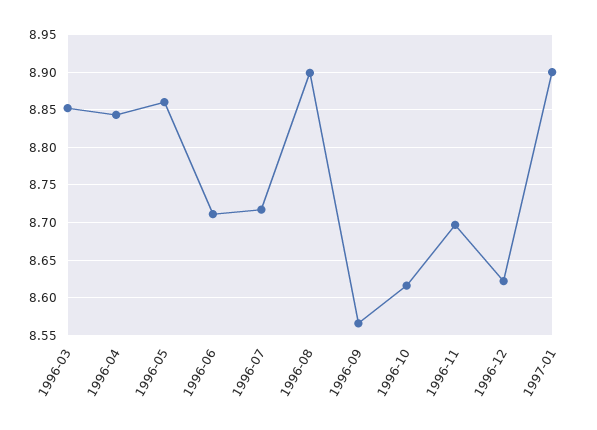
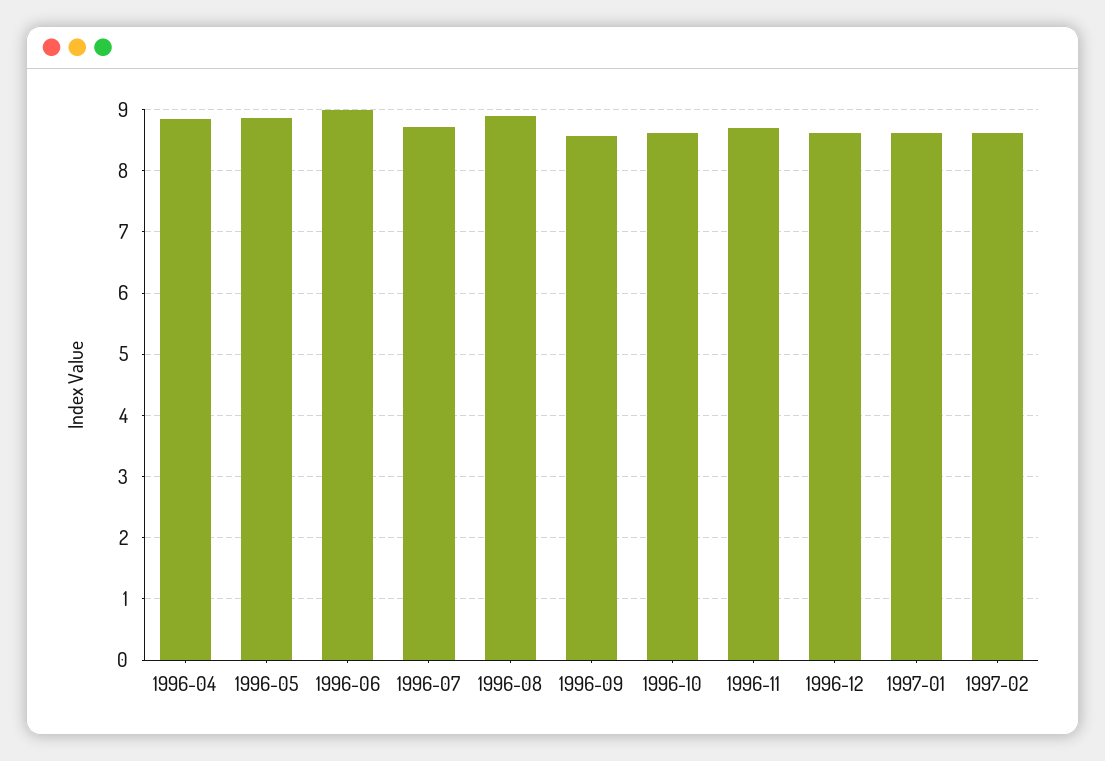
1996-03: 8.85 -> none
1996-06: 8.71 -> 9
1997-01: 8.9 -> 8.6
1997-02: none -> 8.6

